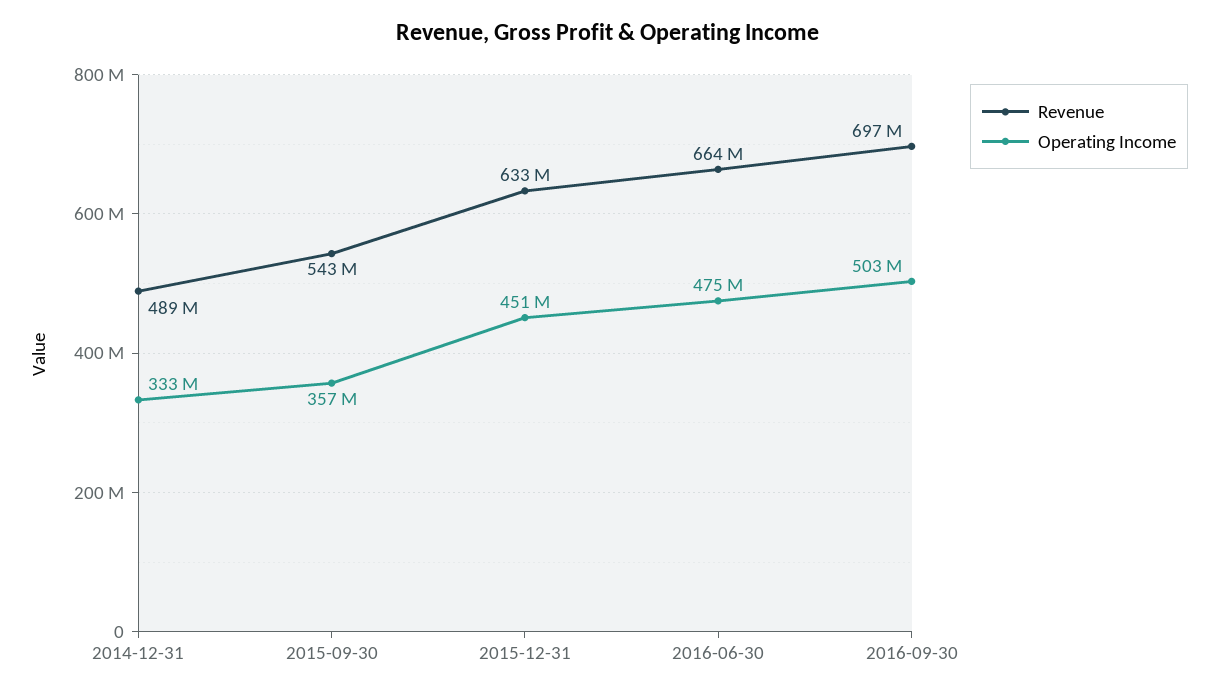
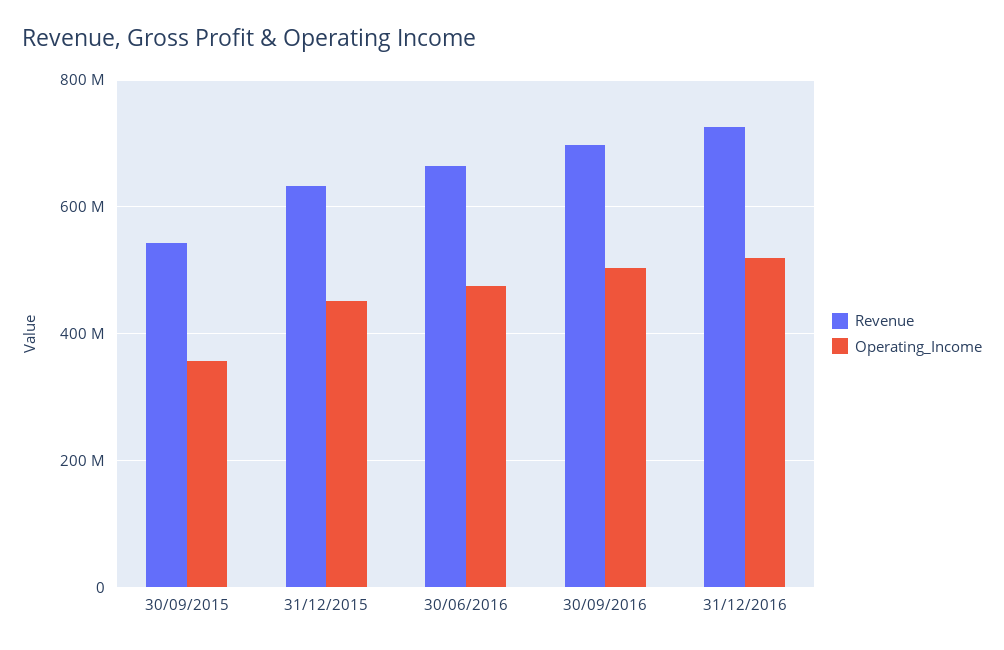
Revenue, 2014-12-31: 489000000 -> none
Operating Income, 2014-12-31: 333000000 -> none
Revenue, 31/12/2016: none -> 720000000
Operating Income, 31/12/2016: none -> 520000000

